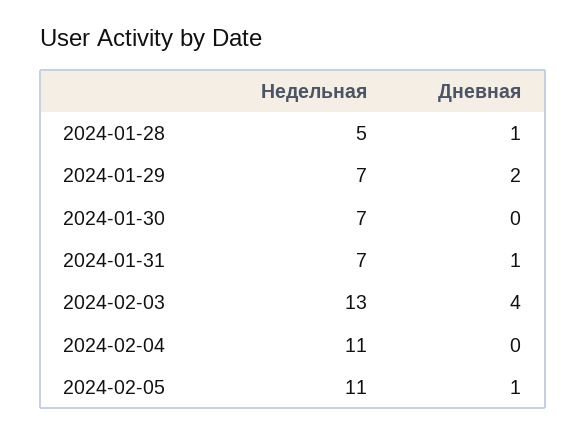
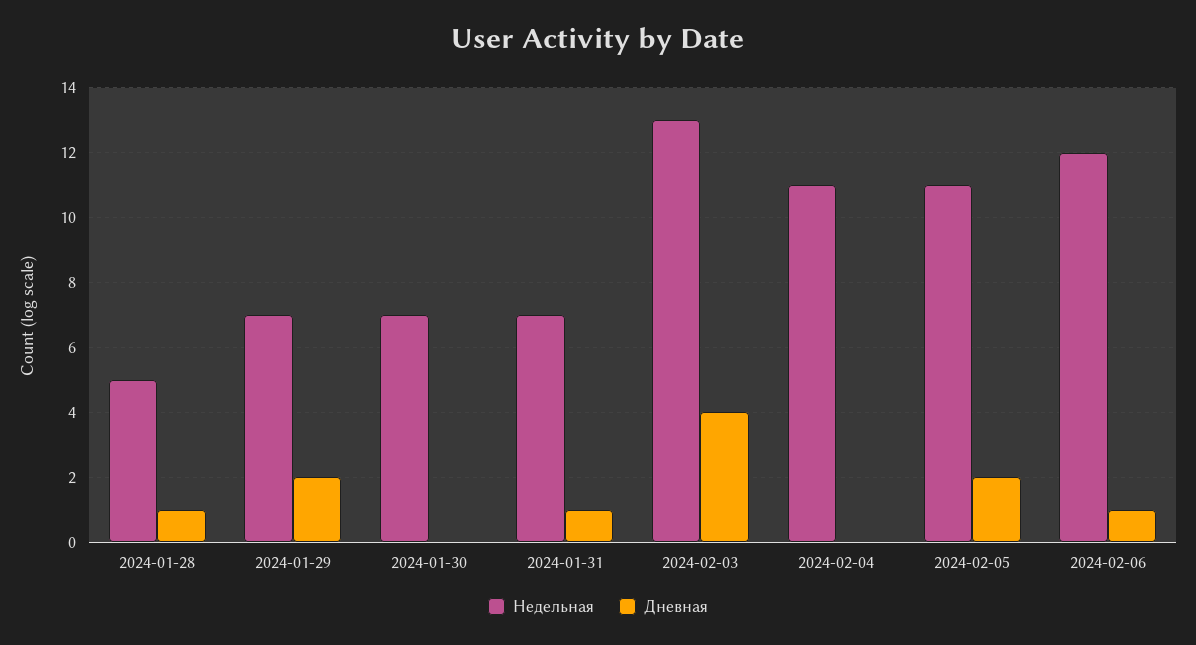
Дневная, 2024-02-05: 1 -> 2
Недельная, 2024-02-06: none -> 12
Дневная, 2024-02-06: none -> 1

